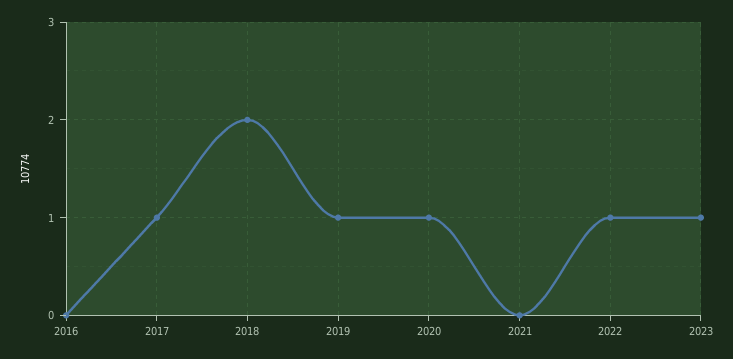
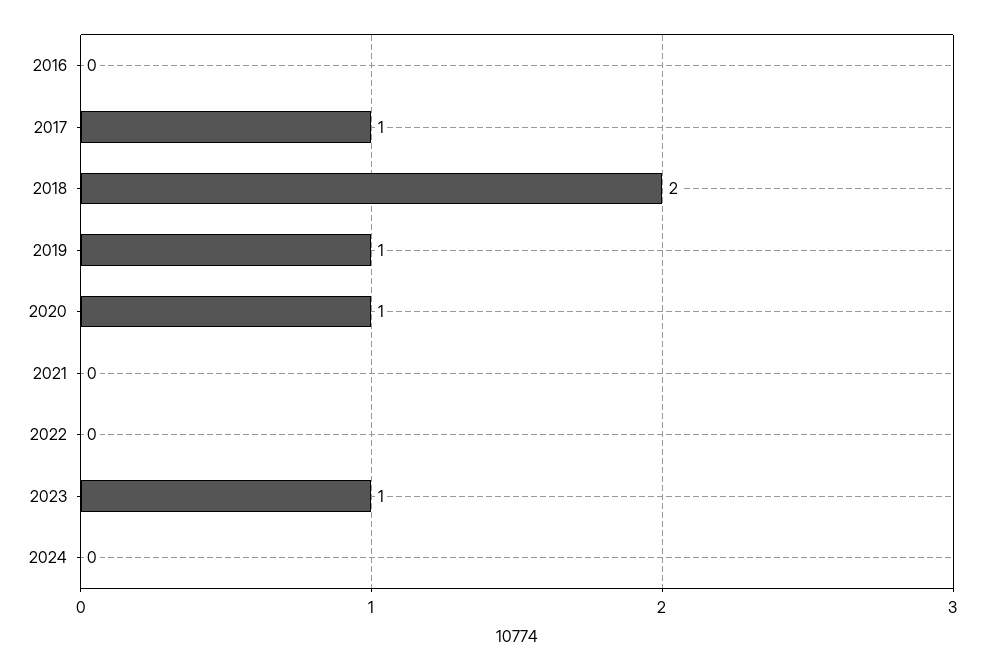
2022: 1 -> 0
2024: none -> 0

